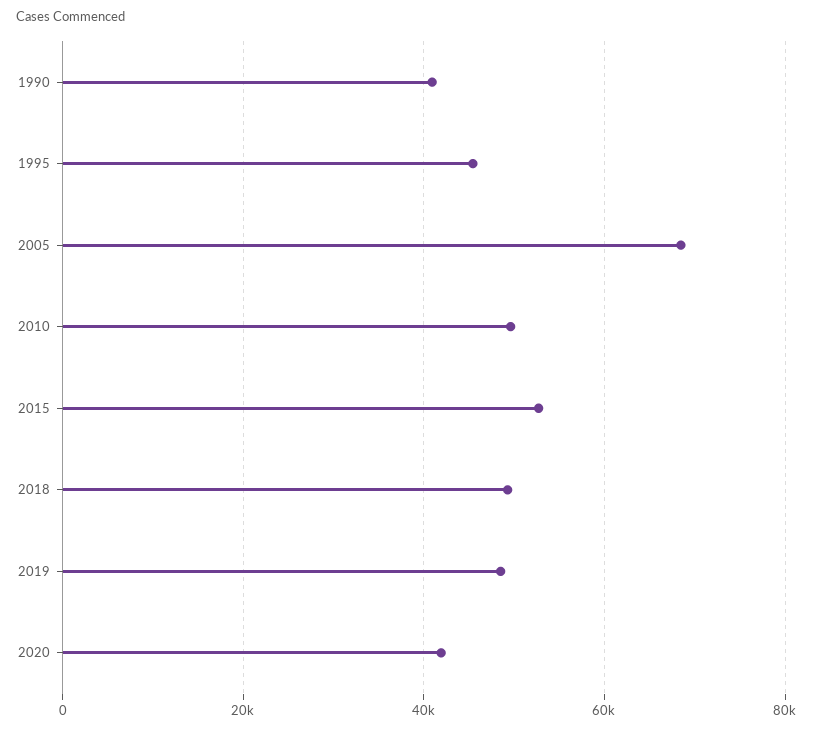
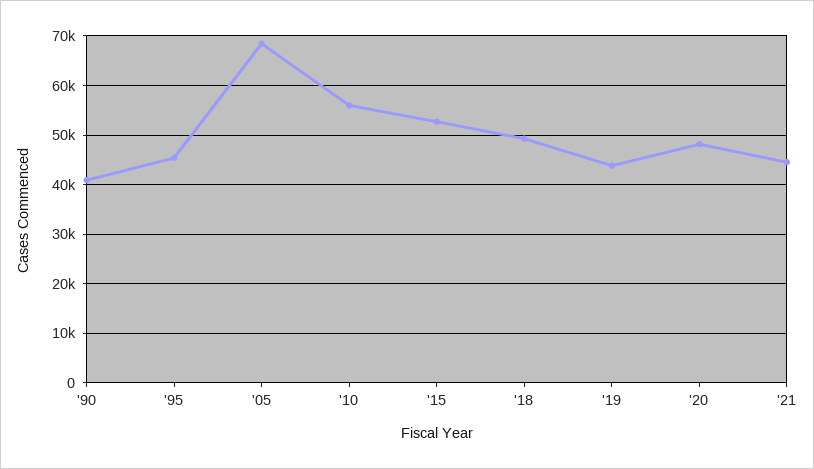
2010: 50000 -> 56000
2019: 48000 -> 44000
2020: 42000 -> 48000
'21: none -> 44000

